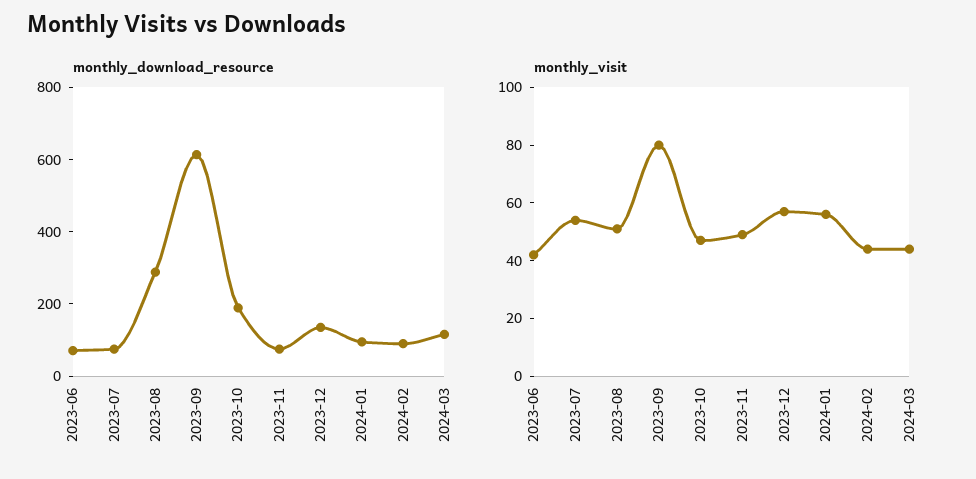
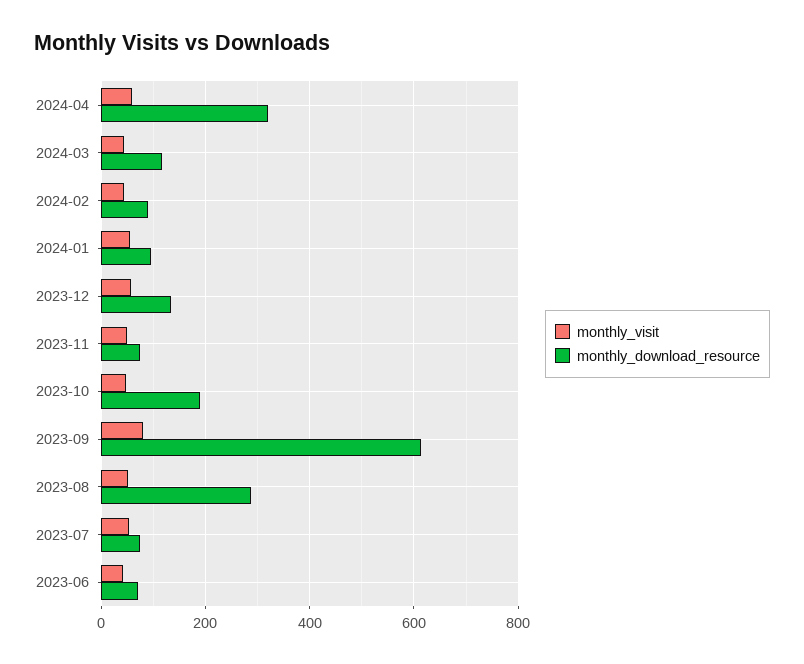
monthly_visit, 2024-04: none -> 60
monthly_download_resource, 2024-04: none -> 320

